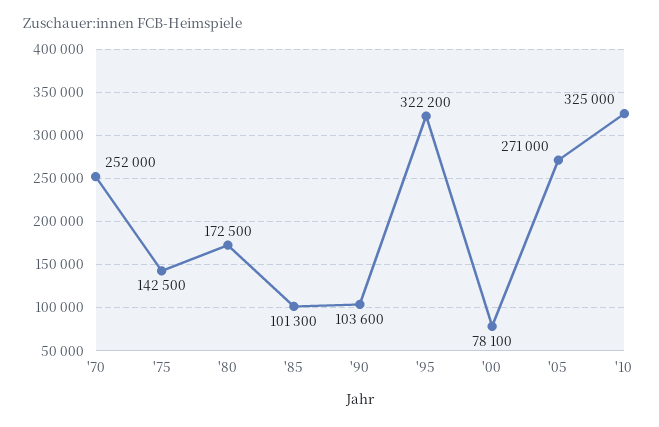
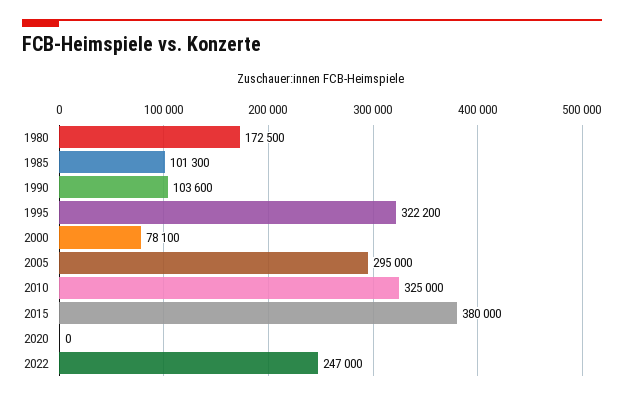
'70: 252000 -> none
'75: 142500 -> none
'05: 271000 -> 295000
2015: none -> 380000
2020: none -> 0
2022: none -> 247000

